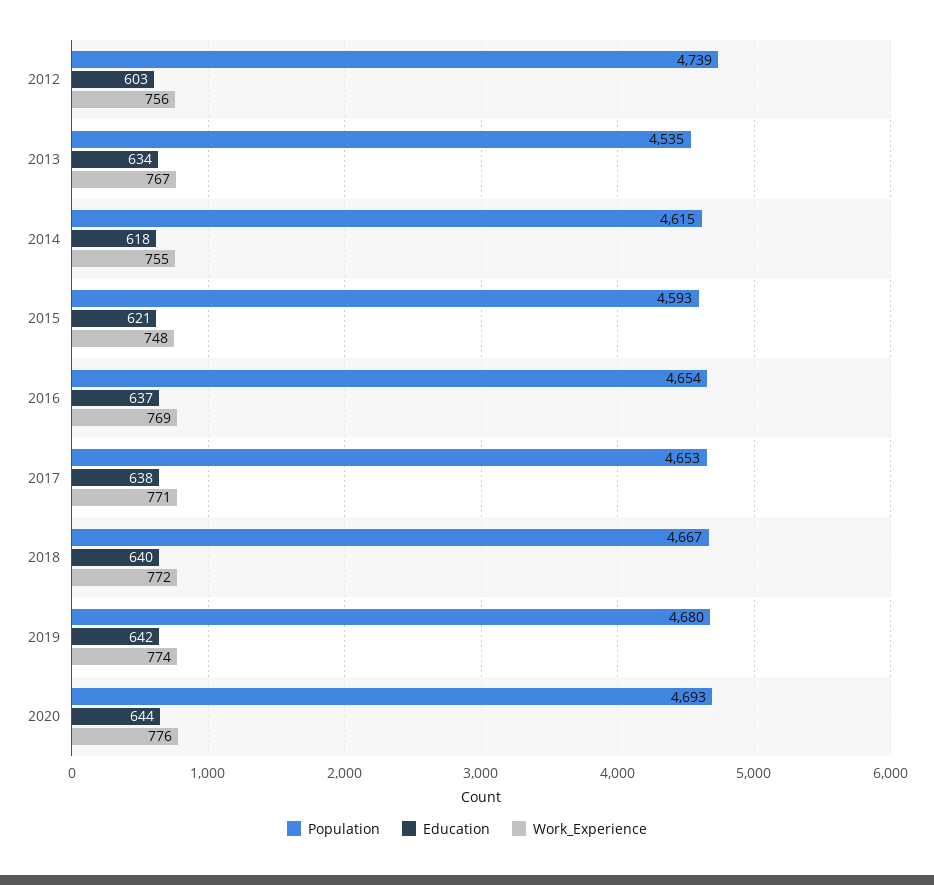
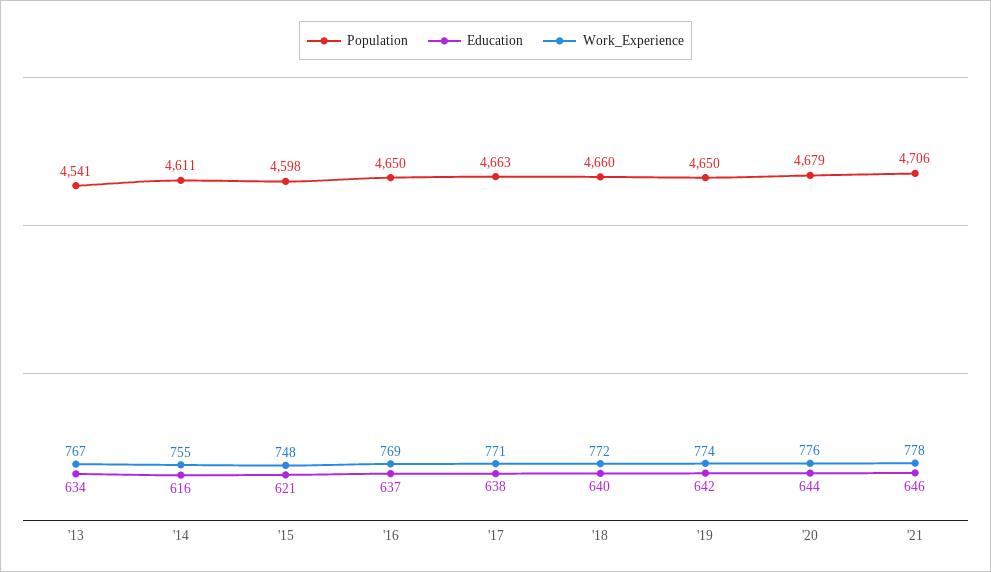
Population, 2012: 4739 -> none
Education, 2012: 603 -> none
Work_Experience, 2012: 756 -> none
Population, 2013: 4535 -> 4541
Population, 2014: 4615 -> 4611
Education, 2014: 618 -> 616
Population, 2015: 4593 -> 4598
Population, 2016: 4654 -> 4650
Population, 2017: 4653 -> 4663
Population, 2018: 4667 -> 4660
Population, 2019: 4680 -> 4650
Population, 2020: 4693 -> 4679
Population, '21: none -> 4706
Education, '21: none -> 646
Work_Experience, '21: none -> 778

